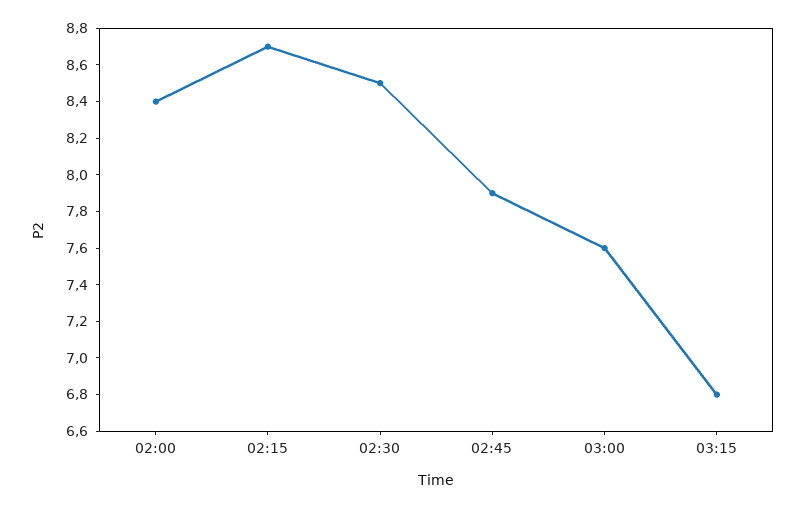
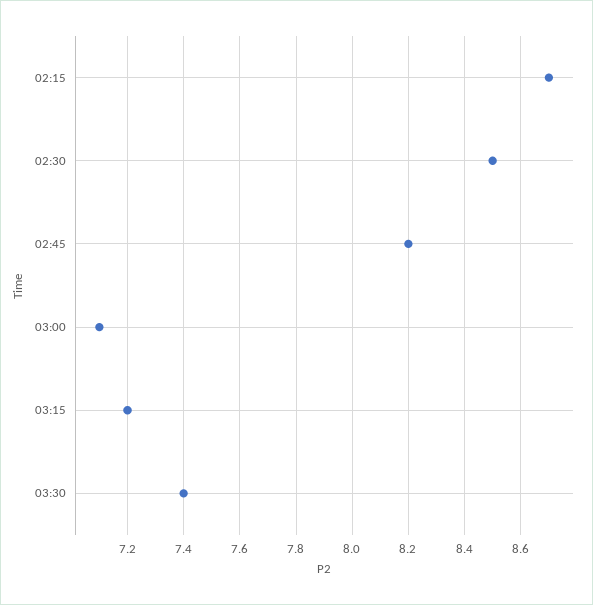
02:00: 8.4 -> none
02:45: 7.9 -> 8.2
03:00: 7.6 -> 7.1
03:15: 6.8 -> 7.2
03:30: none -> 7.4

